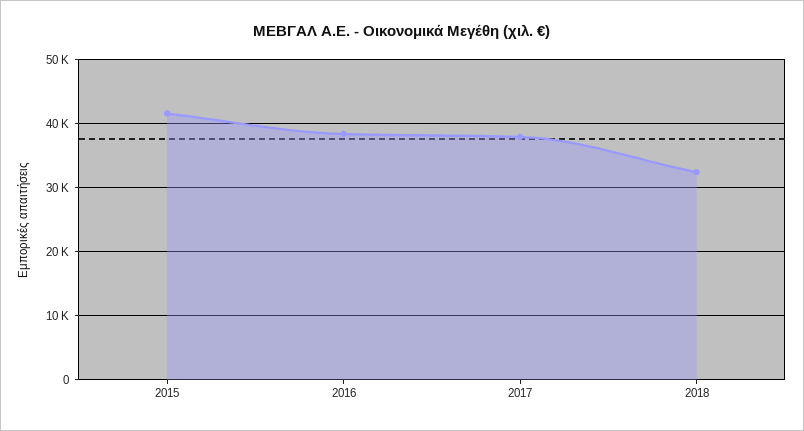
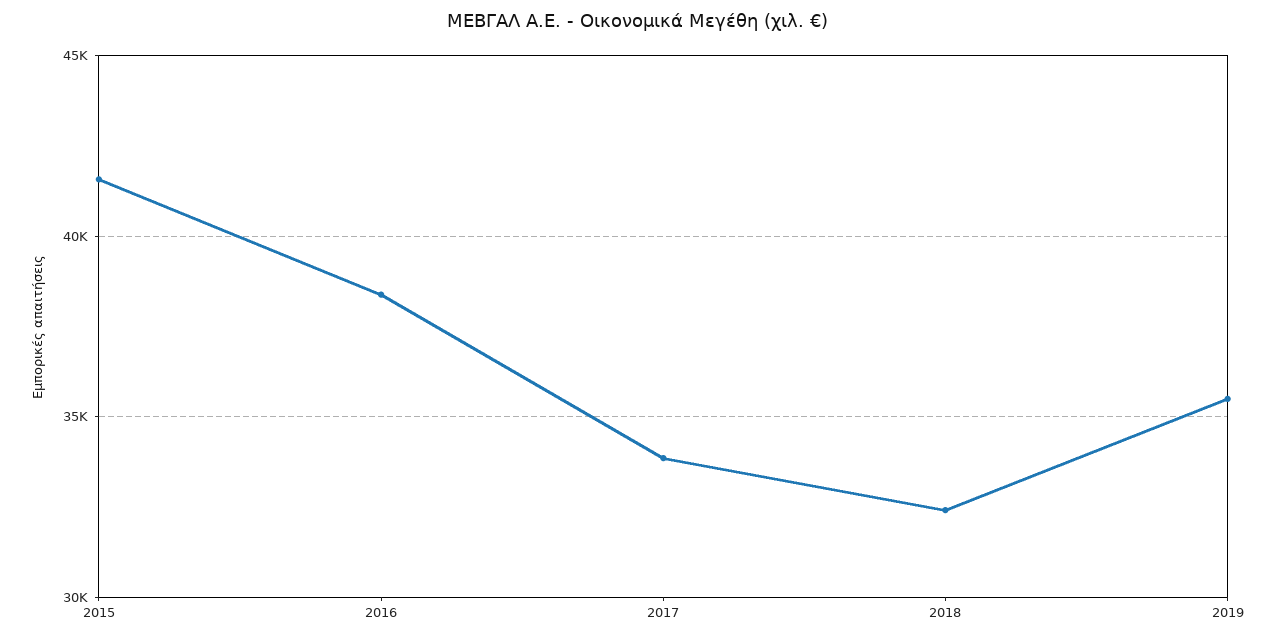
2017: 38000 -> 34000
2019: none -> 35500

